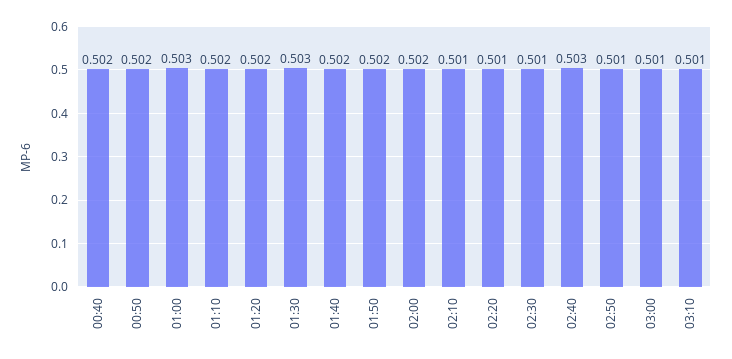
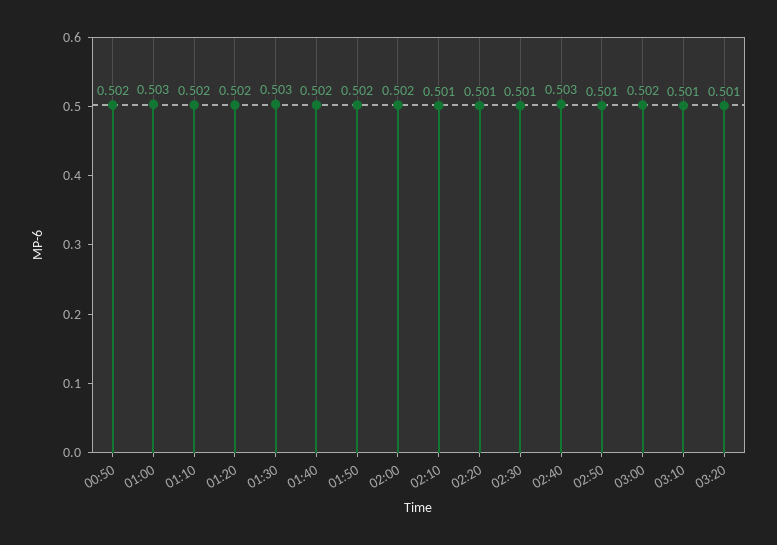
00:40: 0.502 -> none
03:00: 0.501 -> 0.502
03:20: none -> 0.501

